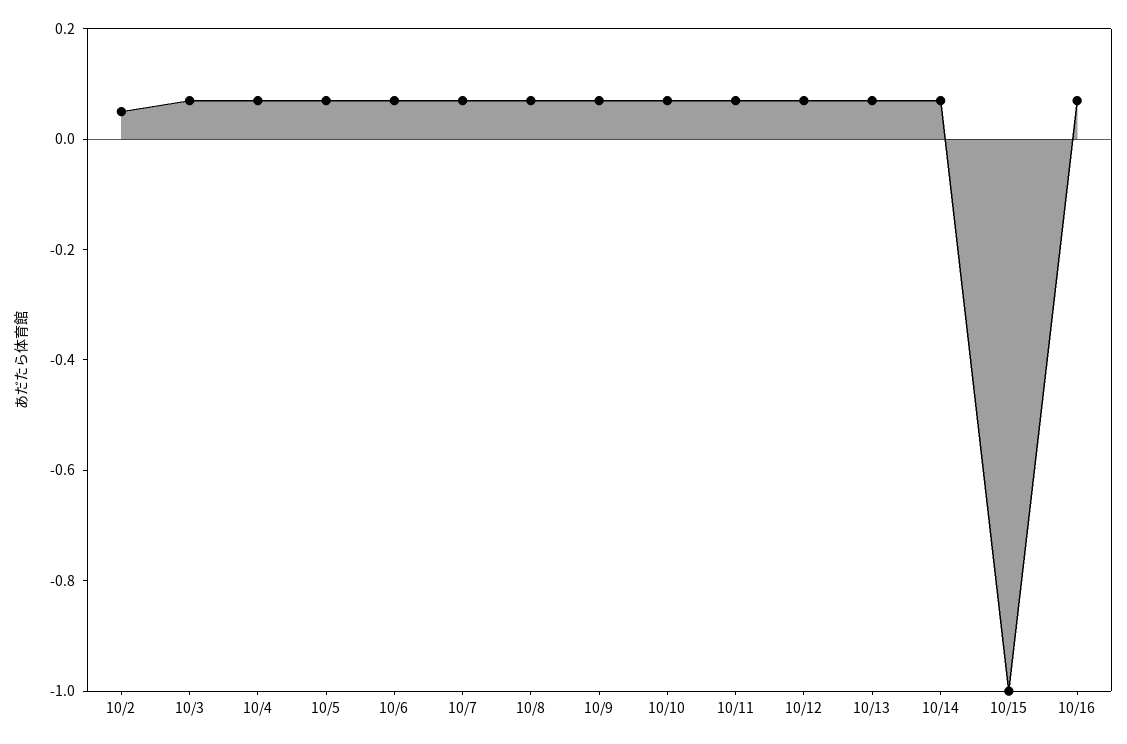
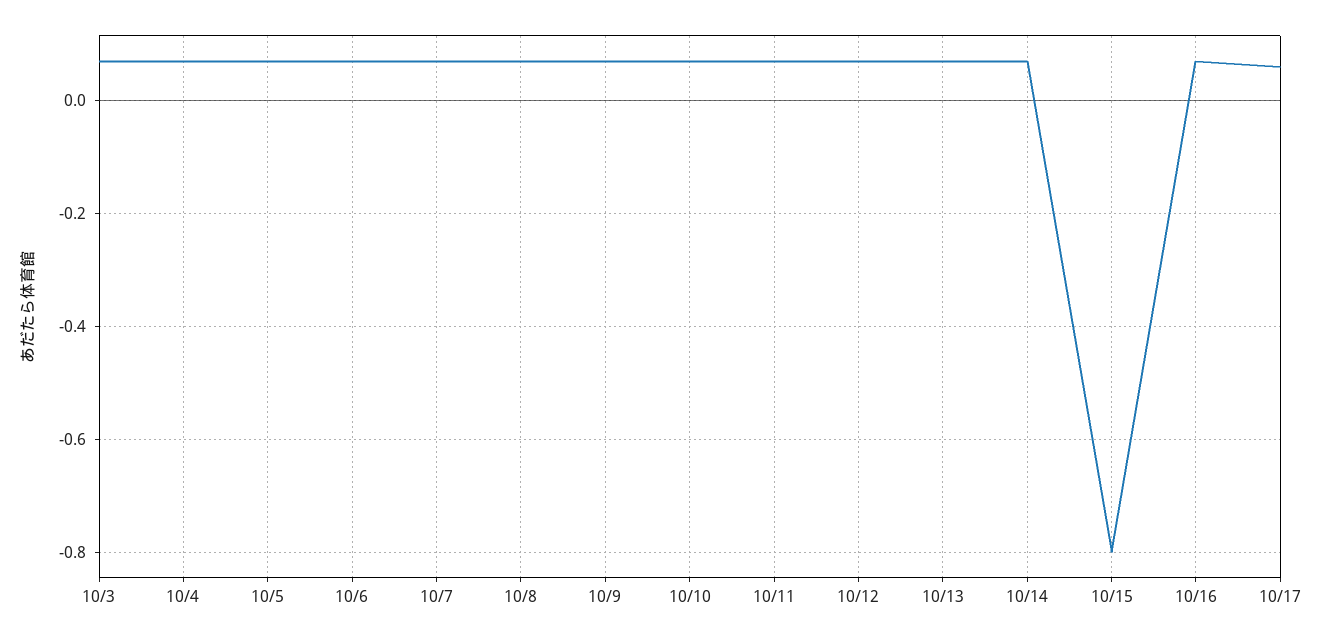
10/2: 0.05 -> none
10/15: -1 -> -0.8
10/17: none -> 0.05

